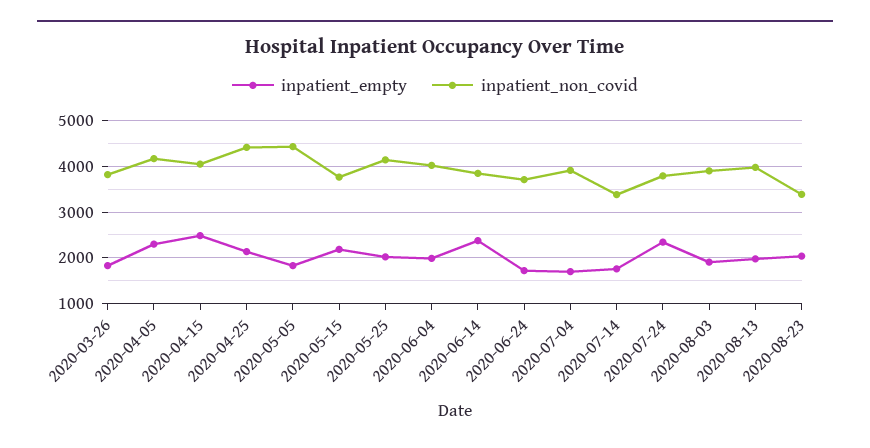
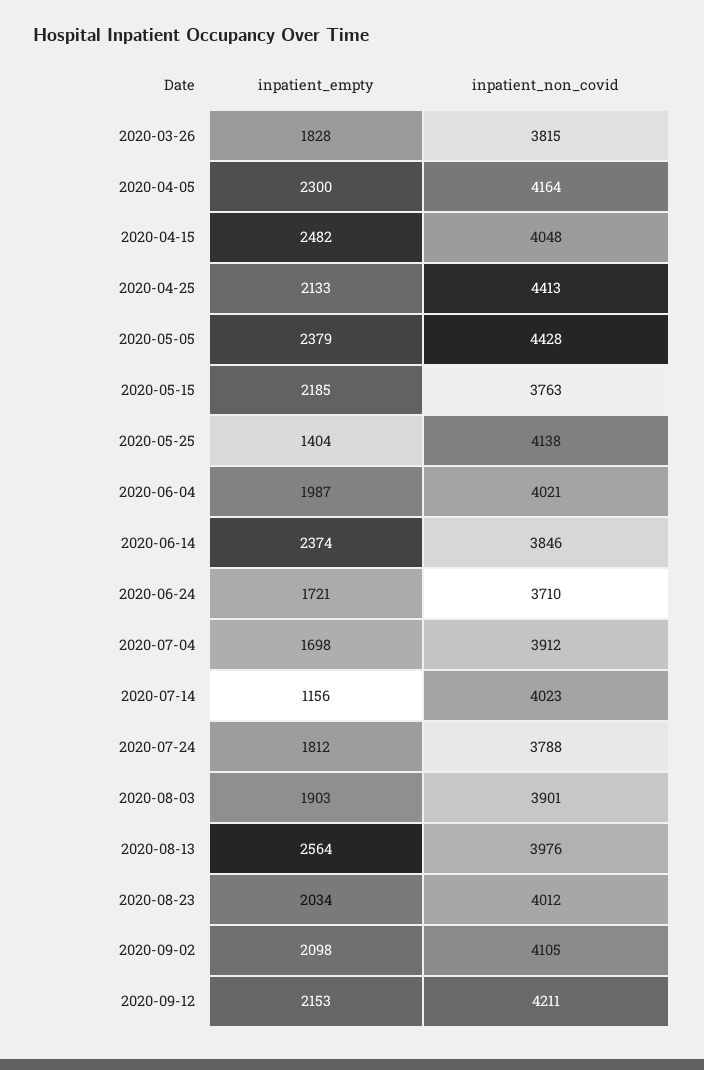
inpatient_empty, 2020-05-05: 1800 -> 2379
inpatient_empty, 2020-05-25: 2000 -> 1404
inpatient_empty, 2020-07-14: 1800 -> 1156
inpatient_non_covid, 2020-07-14: 3400 -> 4023
inpatient_empty, 2020-07-24: 2400 -> 1812
inpatient_empty, 2020-08-13: 2000 -> 2564
inpatient_non_covid, 2020-08-23: 3400 -> 4012
inpatient_empty, 2020-09-02: none -> 2098
inpatient_non_covid, 2020-09-02: none -> 4105
inpatient_empty, 2020-09-12: none -> 2153
inpatient_non_covid, 2020-09-12: none -> 4211

